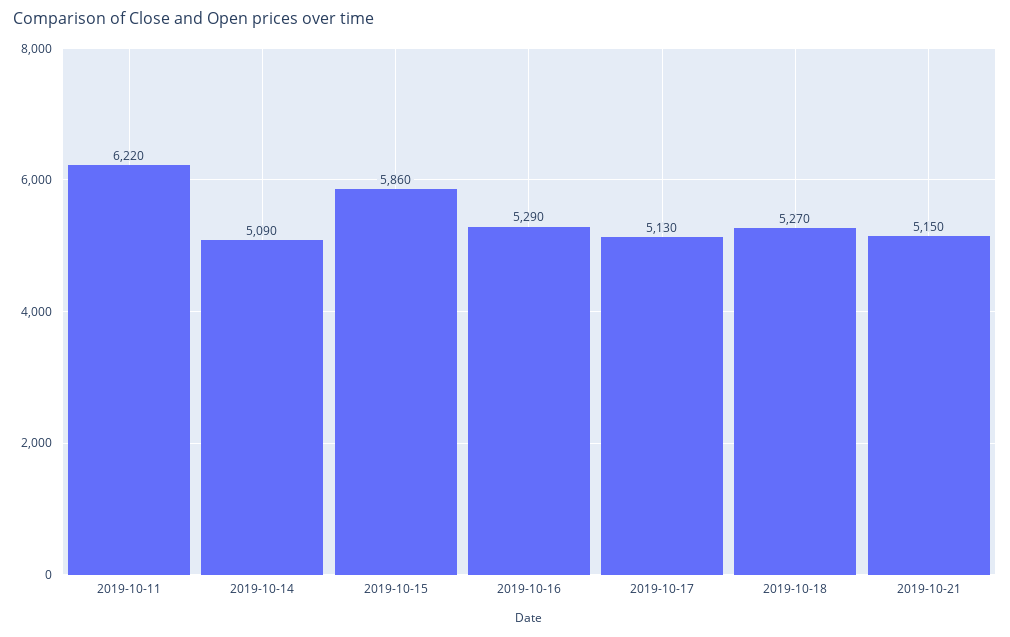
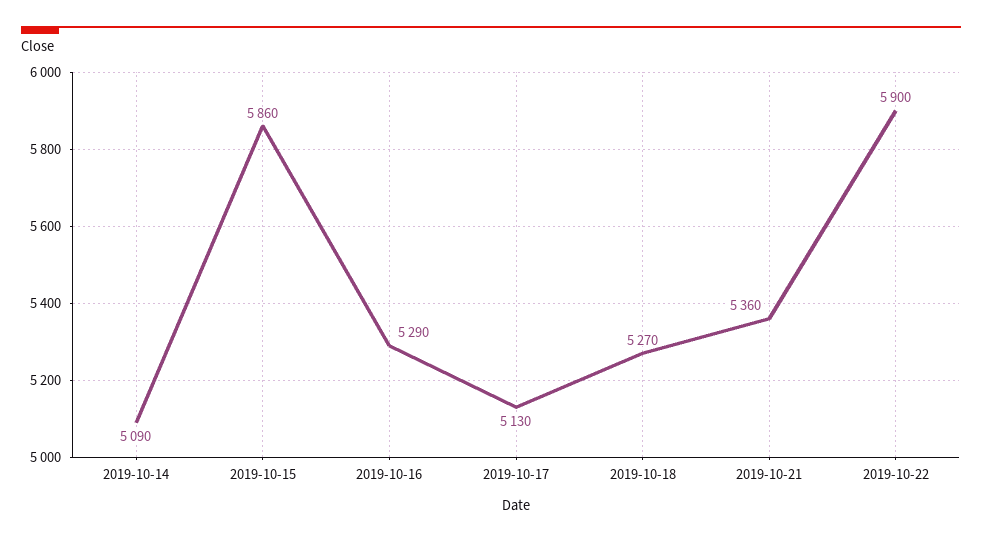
2019-10-11: 6220 -> none
2019-10-21: 5150 -> 5360
2019-10-22: none -> 5900

